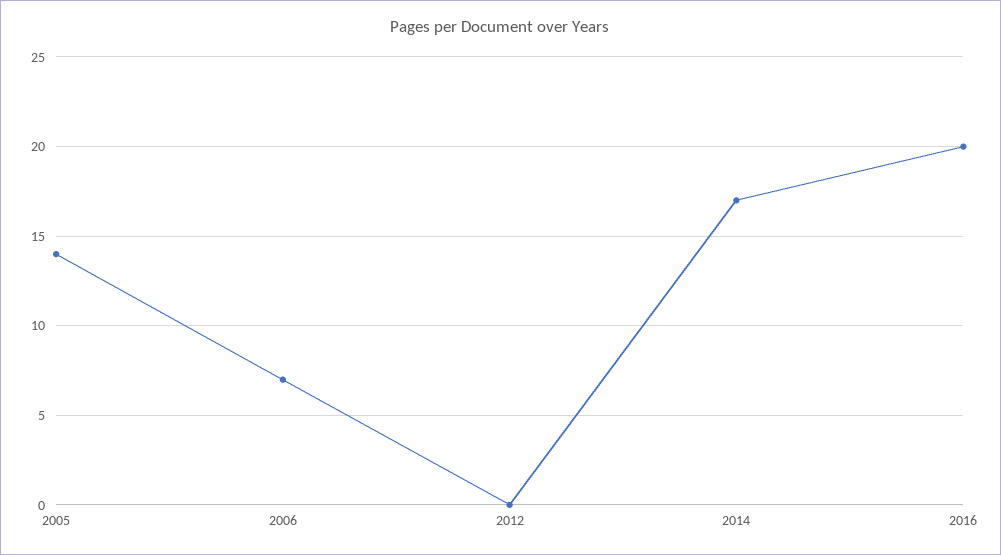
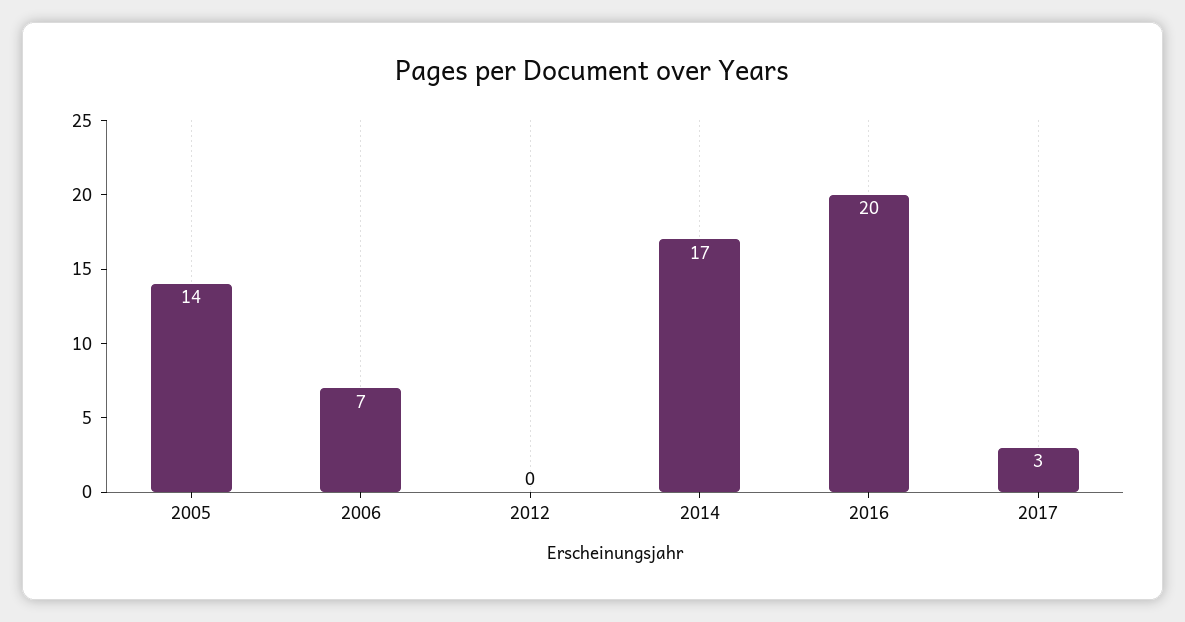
2017: none -> 3

